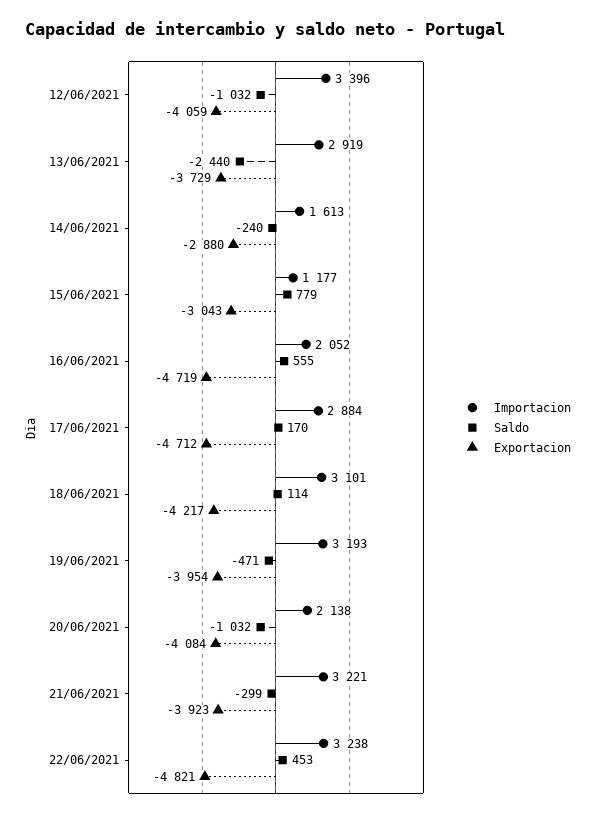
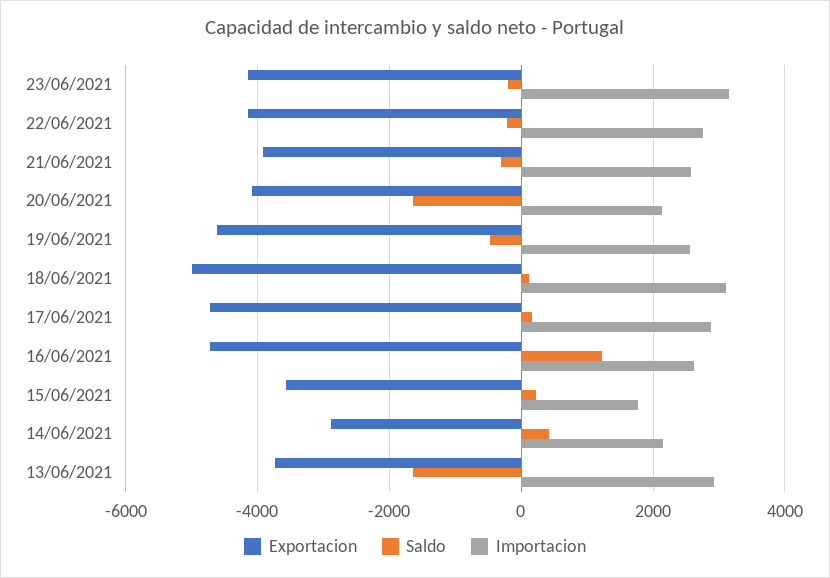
Importacion, 12/06/2021: 3396 -> none
Saldo, 12/06/2021: -1032 -> none
Exportacion, 12/06/2021: -4059 -> none
Saldo, 13/06/2021: -2440 -> -1600
Importacion, 14/06/2021: 1613 -> 2200
Saldo, 14/06/2021: -240 -> 400
Importacion, 15/06/2021: 1177 -> 1800
Saldo, 15/06/2021: 779 -> 200
Exportacion, 15/06/2021: -3043 -> -3600
Importacion, 16/06/2021: 2052 -> 2600
Saldo, 16/06/2021: 555 -> 1200
Exportacion, 18/06/2021: -4217 -> -5000
Importacion, 19/06/2021: 3193 -> 2600
Exportacion, 19/06/2021: -3954 -> -4600
Saldo, 20/06/2021: -1032 -> -1600
Importacion, 21/06/2021: 3221 -> 2600
Importacion, 22/06/2021: 3238 -> 2800
Saldo, 22/06/2021: 453 -> -200
Exportacion, 22/06/2021: -4821 -> -4200
Exportacion, 23/06/2021: none -> -4200
Saldo, 23/06/2021: none -> -200
Importacion, 23/06/2021: none -> 3200

